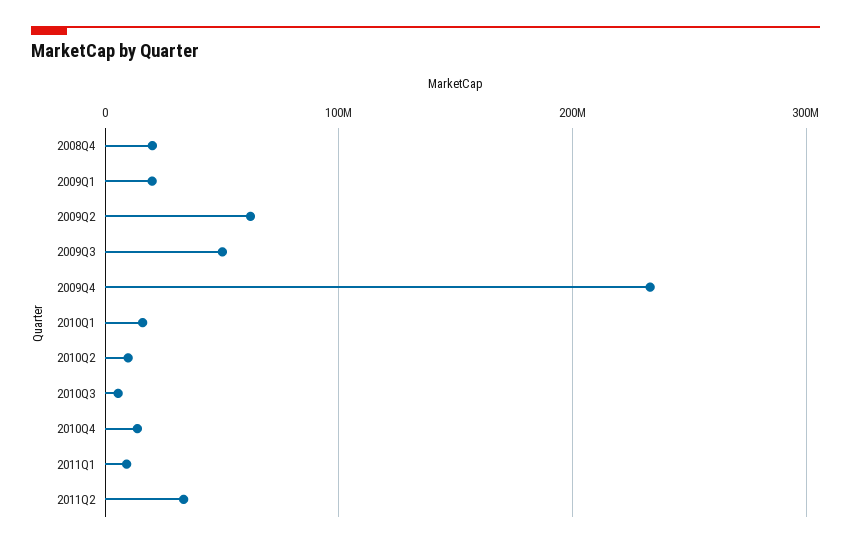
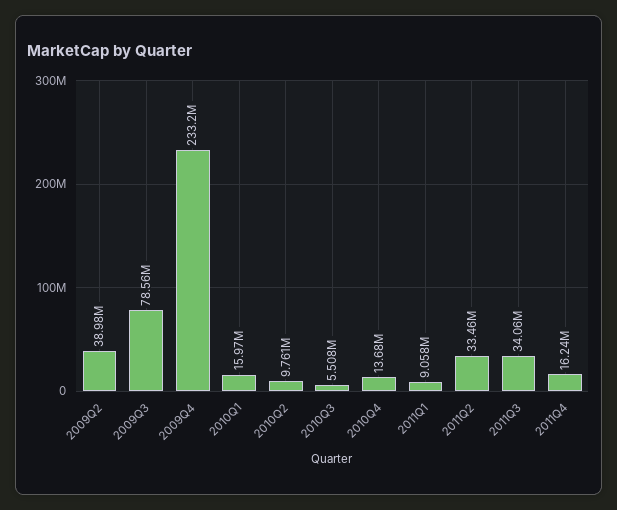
2008Q4: 20000000 -> none
2009Q1: 20000000 -> none
2009Q2: 60000000 -> 38980000
2009Q3: 50000000 -> 78560000
2011Q3: none -> 34060000
2011Q4: none -> 16240000

